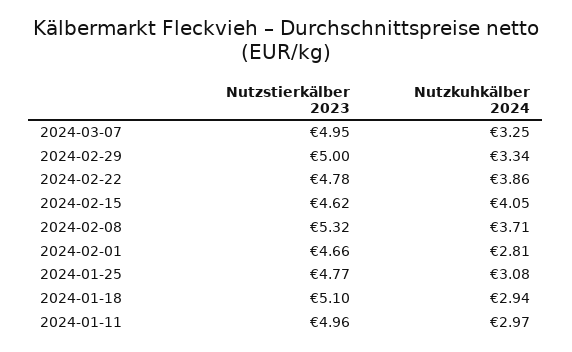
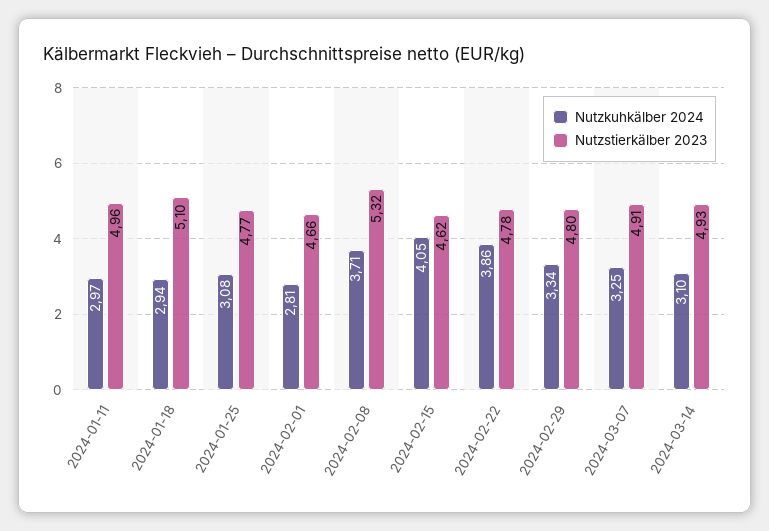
Nutzstierkälber 2023, 2024-03-07: 4.95 -> 4.91
Nutzstierkälber 2023, 2024-02-29: 5 -> 4.8
Nutzkuhkälber 2024, 2024-03-14: none -> 3.1
Nutzstierkälber 2023, 2024-03-14: none -> 4.93

